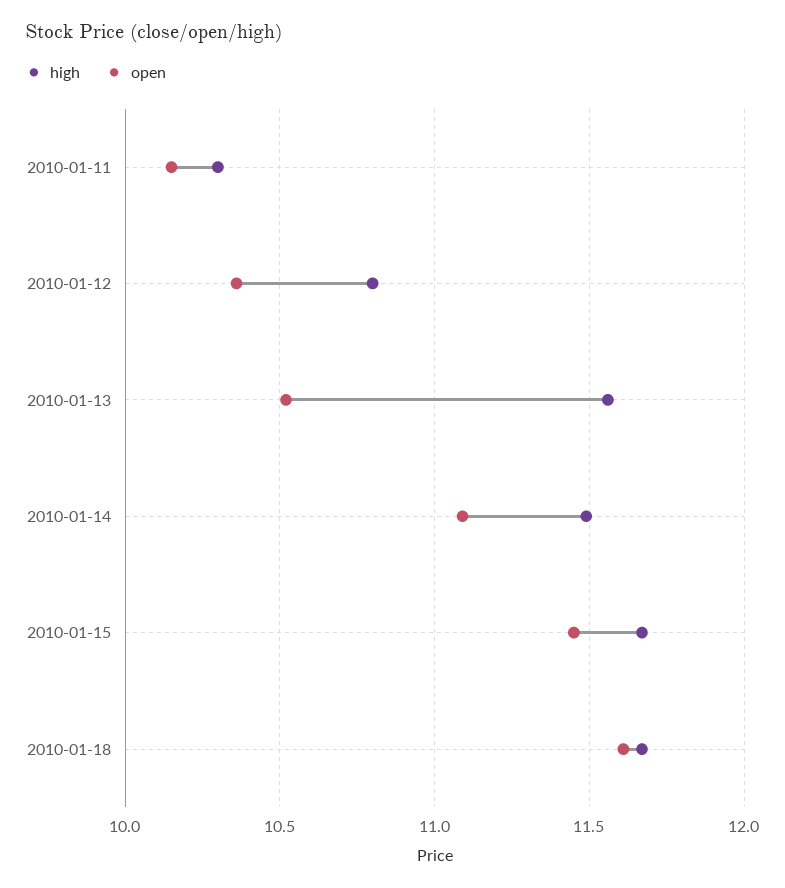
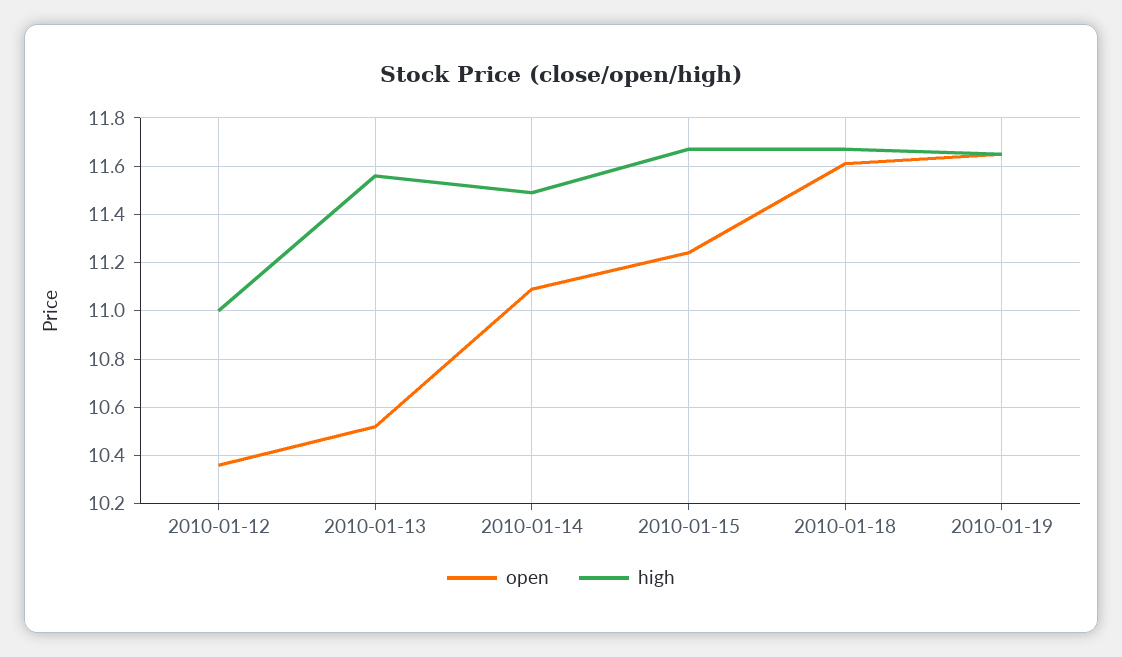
high, 2010-01-11: 10.3 -> none
open, 2010-01-11: 10.15 -> none
high, 2010-01-12: 10.8 -> 11
open, 2010-01-15: 11.45 -> 11.25
open, 2010-01-19: none -> 11.65
high, 2010-01-19: none -> 11.65

